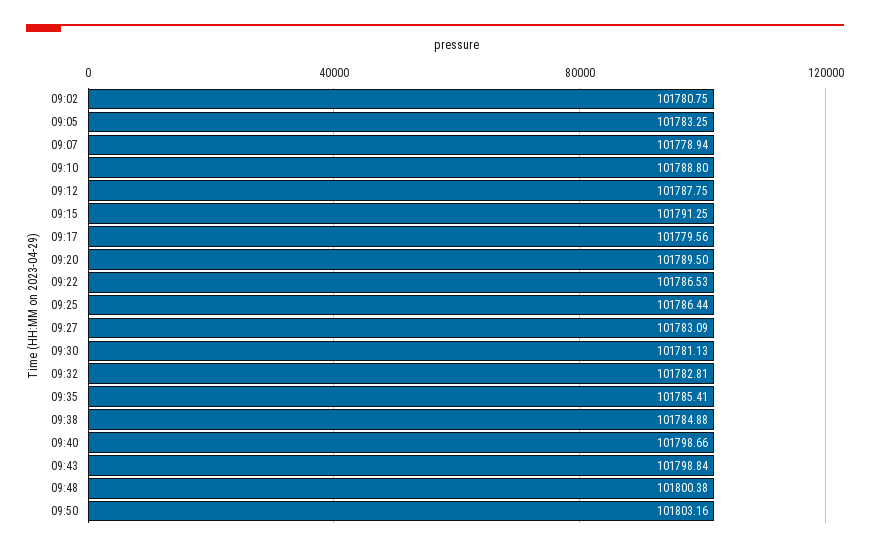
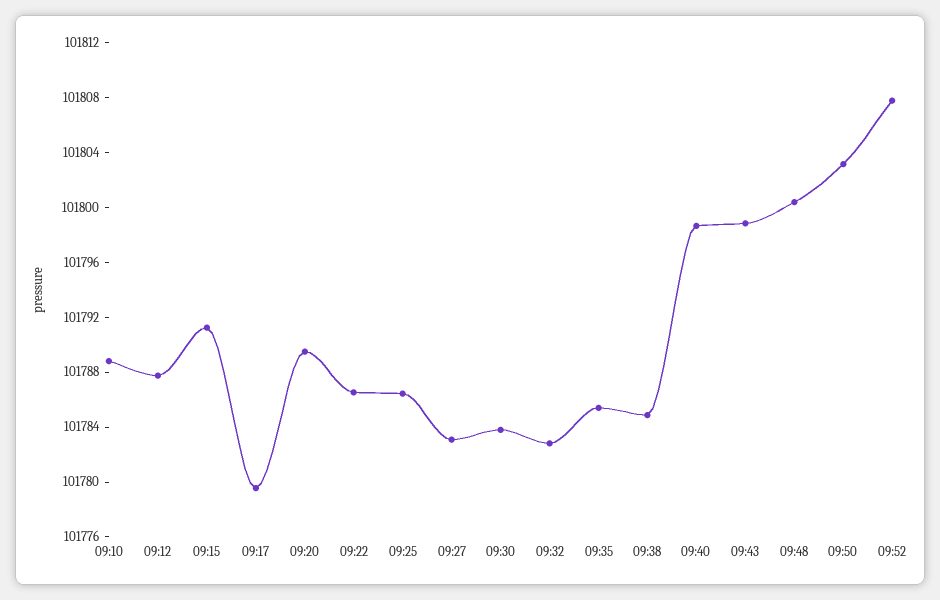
09:02: 101780.75 -> none
09:05: 101783.25 -> none
09:07: 101778.94 -> none
09:30: 101781.13 -> 101784
09:52: none -> 101808

